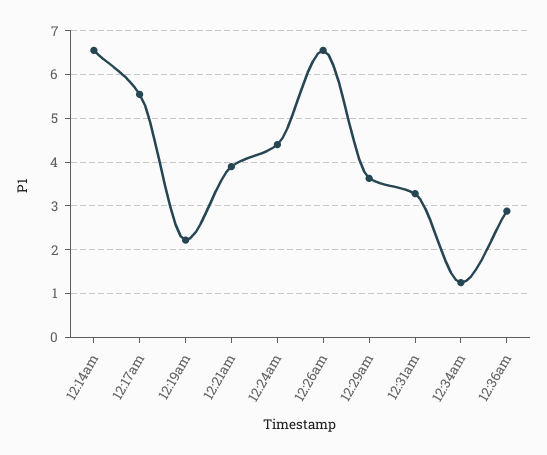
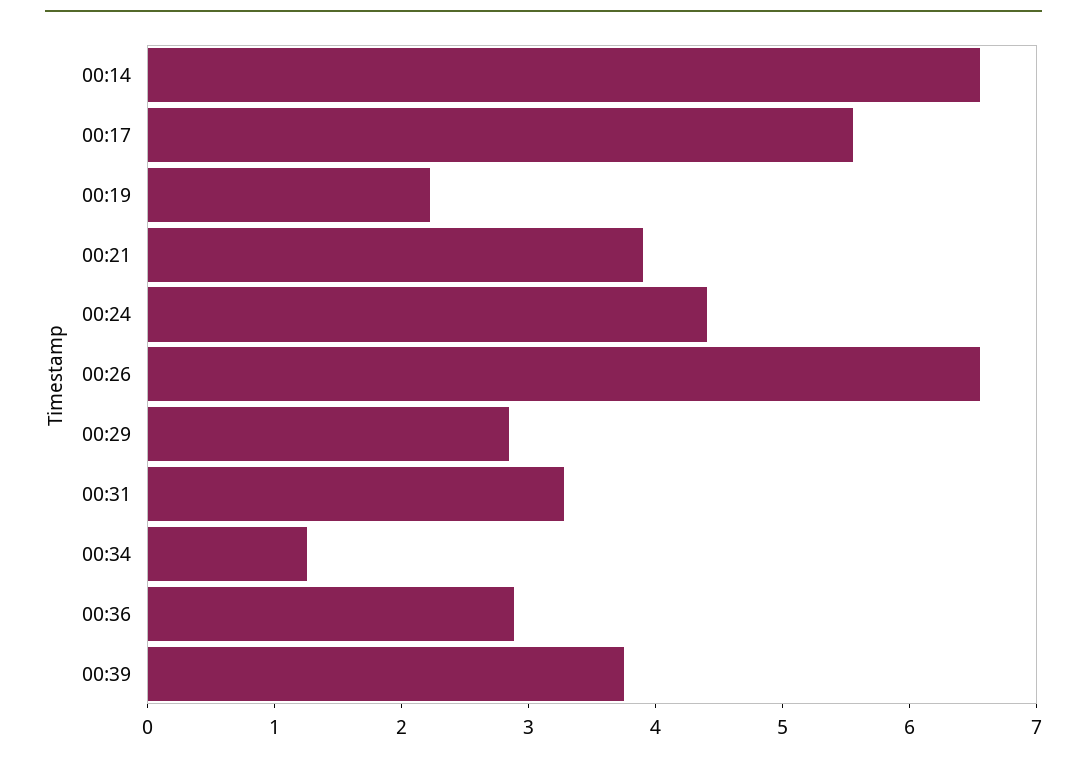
12:29am: 3.6 -> 2.8
00:39: none -> 3.8

